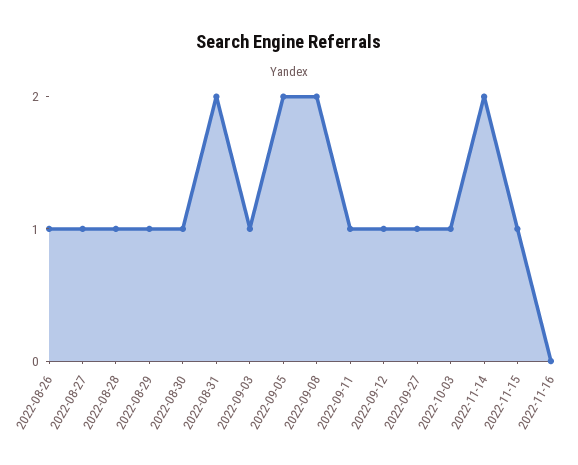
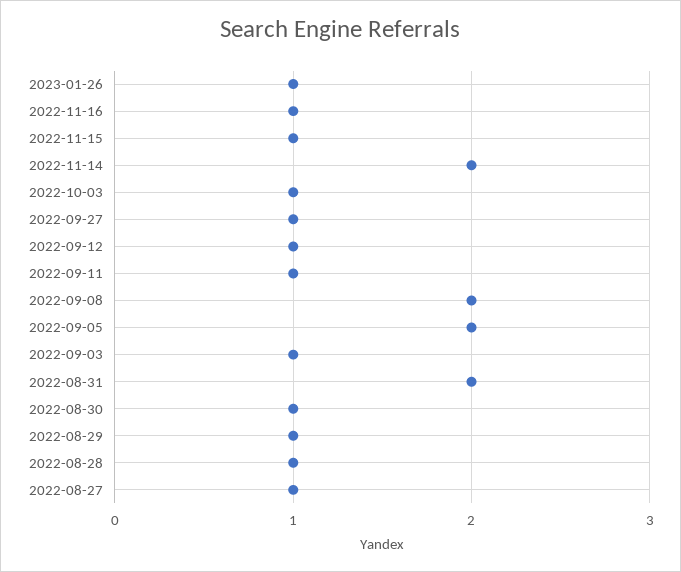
2022-08-26: 1 -> none
2022-11-16: 0 -> 1
2023-01-26: none -> 1

